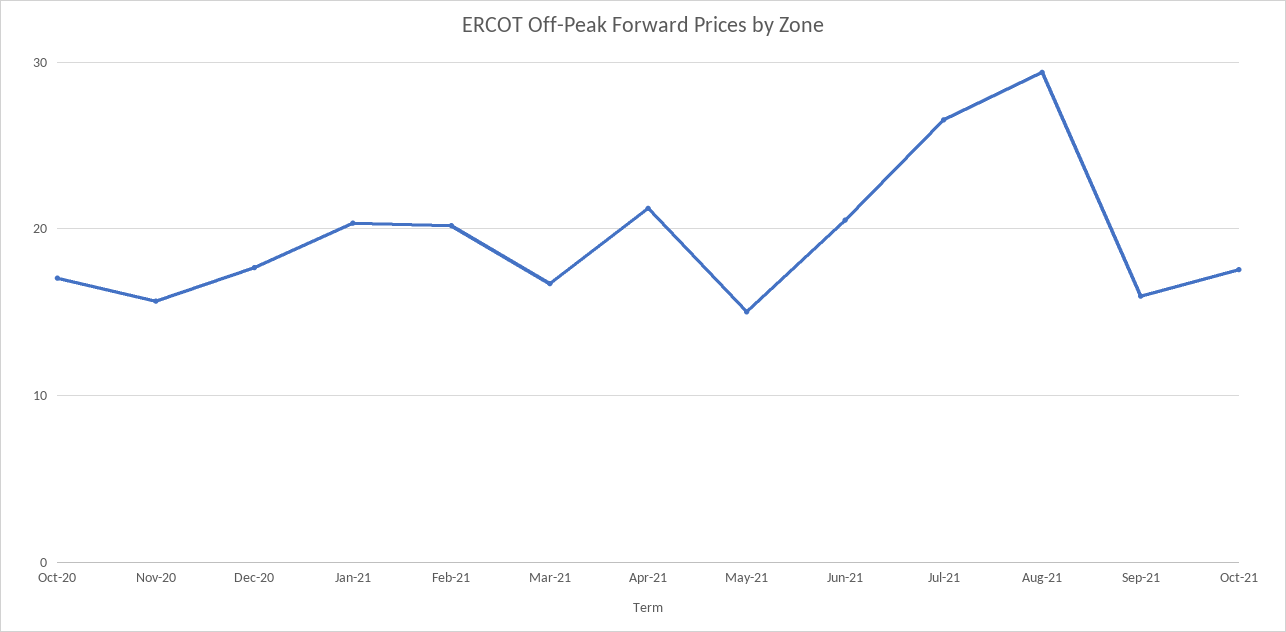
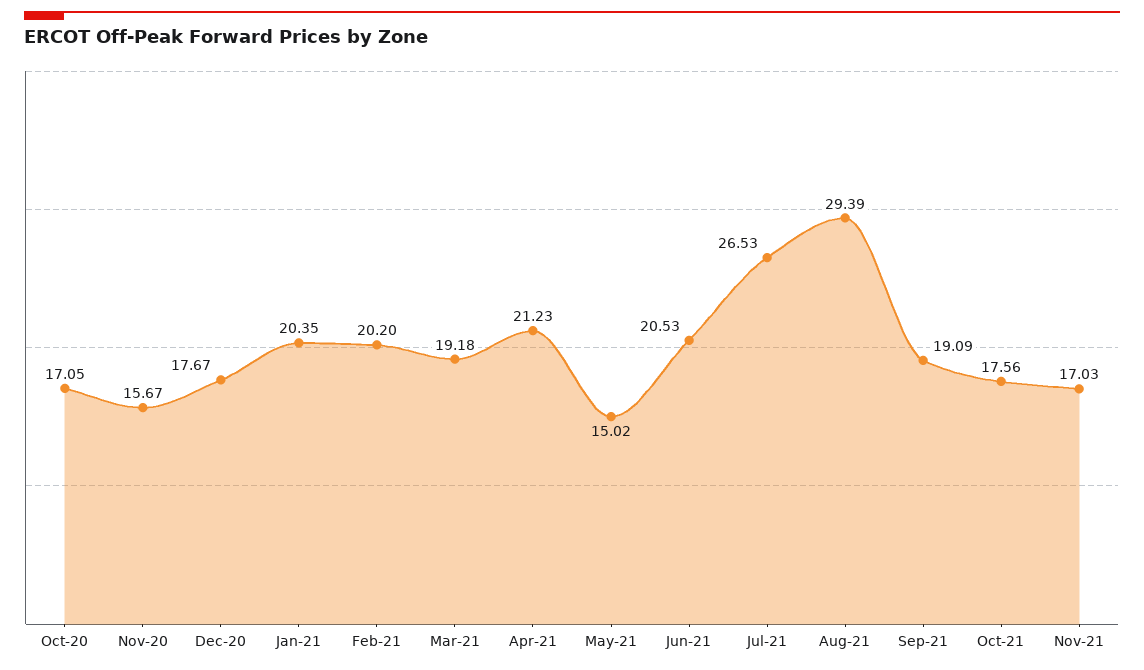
Mar-21: 17 -> 19.18
Sep-21: 16 -> 19.09
Nov-21: none -> 17.03

